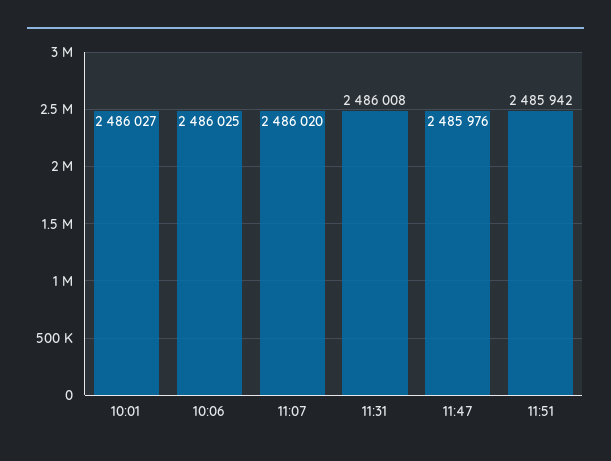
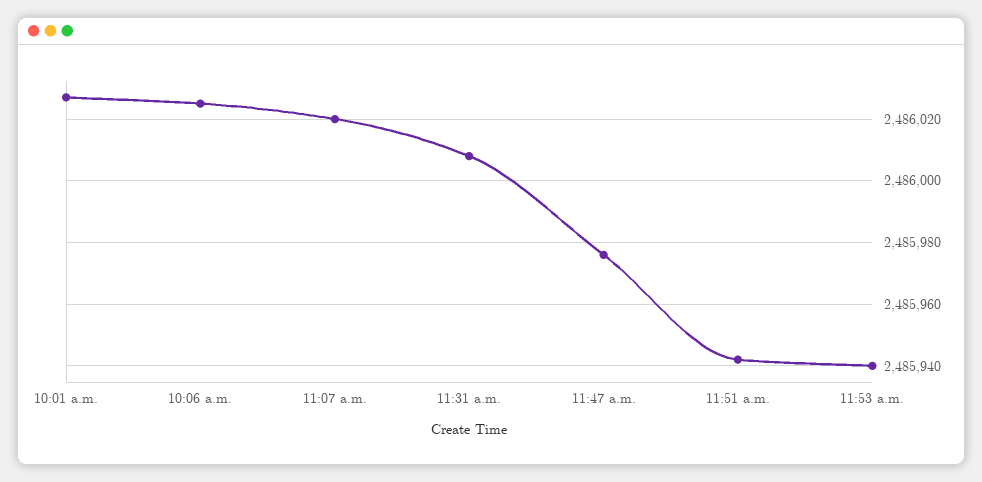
11:53 a.m.: none -> 2485940

